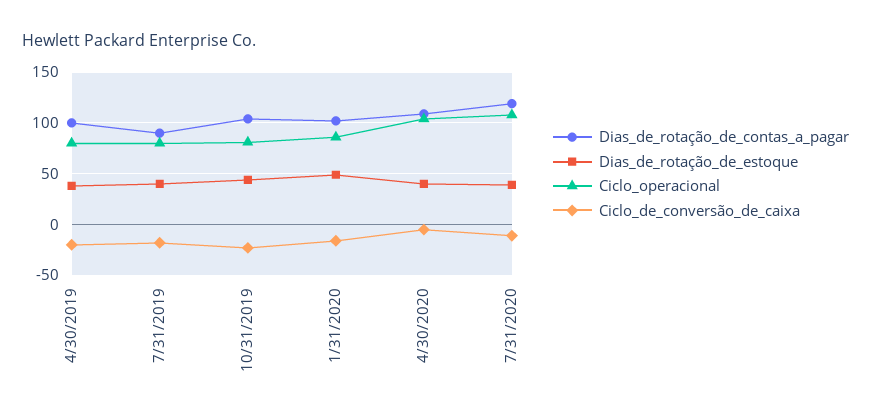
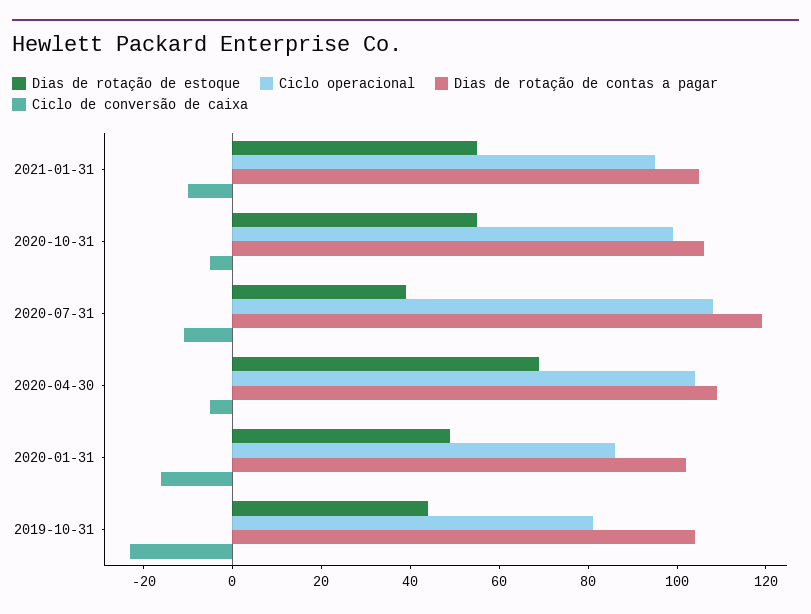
Dias_de_rotação_de_contas_a_pagar, 4/30/2019: 100 -> none
Dias_de_rotação_de_estoque, 4/30/2019: 40 -> none
Ciclo_operacional, 4/30/2019: 80 -> none
Ciclo_de_conversão_de_caixa, 4/30/2019: -20 -> none
Dias_de_rotação_de_contas_a_pagar, 7/31/2019: 90 -> none
Dias_de_rotação_de_estoque, 7/31/2019: 40 -> none
Ciclo_operacional, 7/31/2019: 80 -> none
Ciclo_de_conversão_de_caixa, 7/31/2019: -20 -> none
Dias_de_rotação_de_estoque, 4/30/2020: 40 -> 70
Dias_de_rotação_de_estoque, 2021-01-31: none -> 55
Ciclo_operacional, 2021-01-31: none -> 95
Dias_de_rotação_de_contas_a_pagar, 2021-01-31: none -> 105
Ciclo_de_conversão_de_caixa, 2021-01-31: none -> -10
Dias_de_rotação_de_estoque, 2020-10-31: none -> 55
Ciclo_operacional, 2020-10-31: none -> 100
Dias_de_rotação_de_contas_a_pagar, 2020-10-31: none -> 105
Ciclo_de_conversão_de_caixa, 2020-10-31: none -> -5

